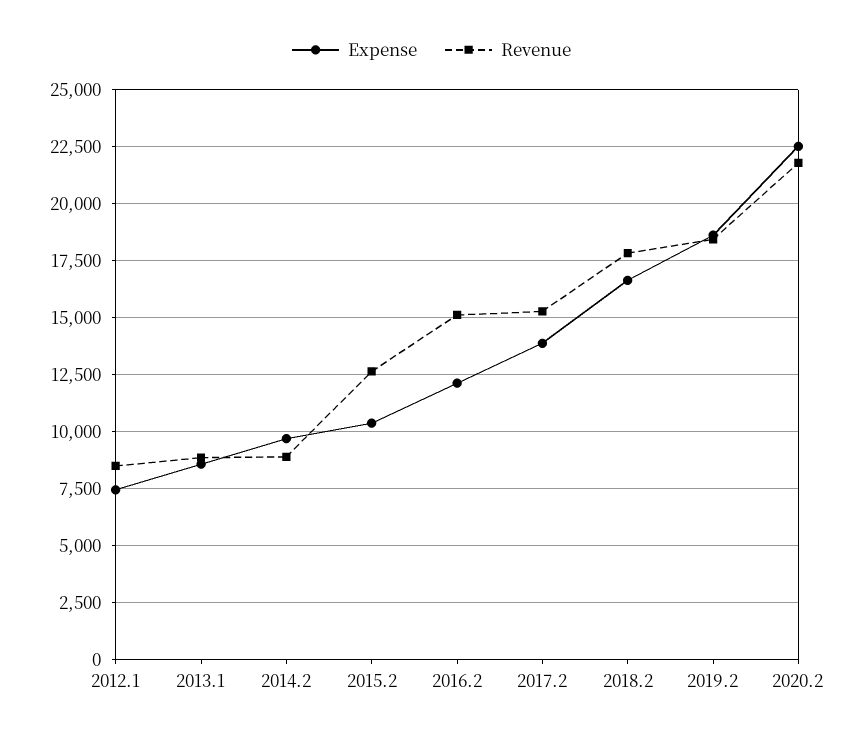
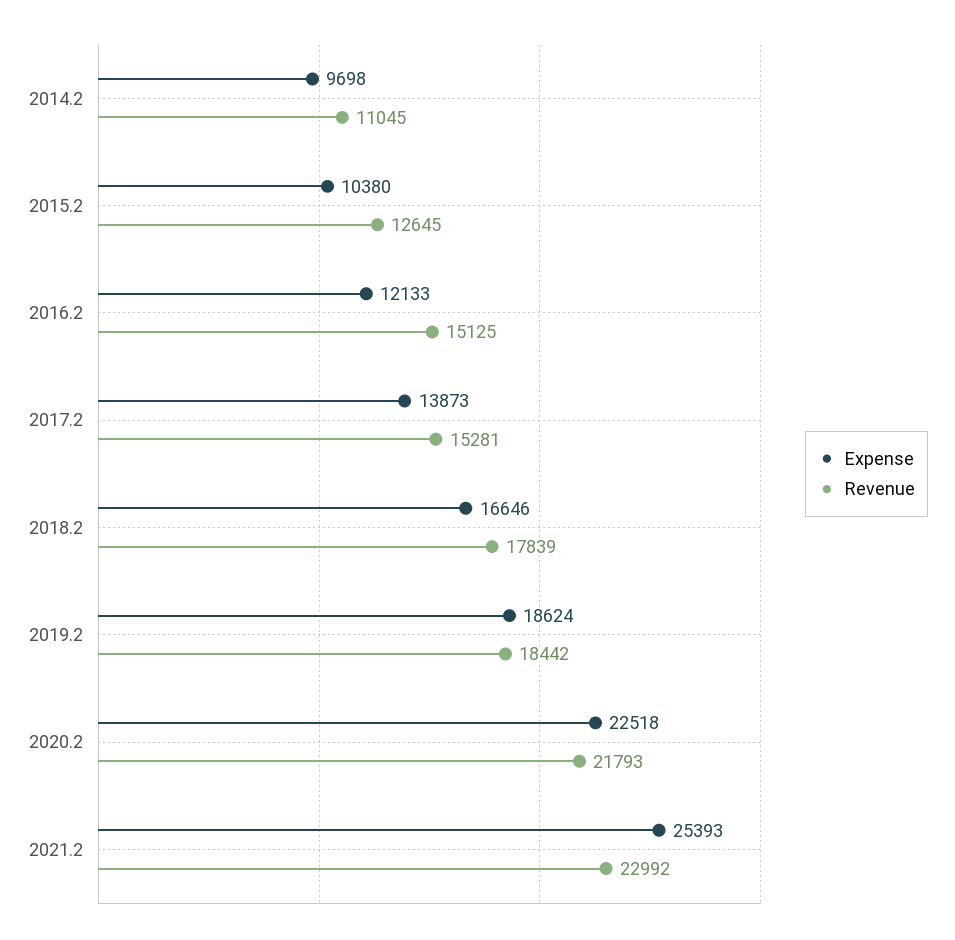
Expense, 2012.1: 7500 -> none
Revenue, 2012.1: 8500 -> none
Expense, 2013.1: 8500 -> none
Revenue, 2013.1: 9000 -> none
Revenue, 2014.2: 9000 -> 11045
Expense, 2021.2: none -> 25393
Revenue, 2021.2: none -> 22992

